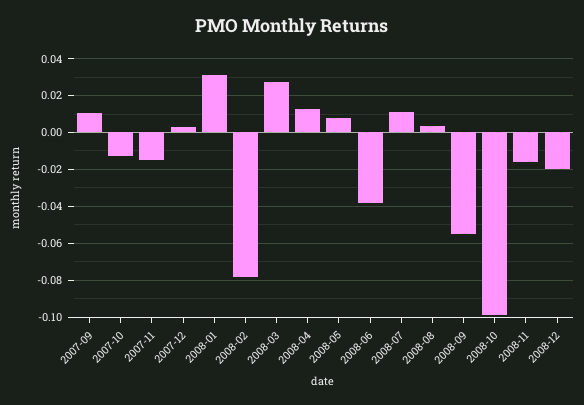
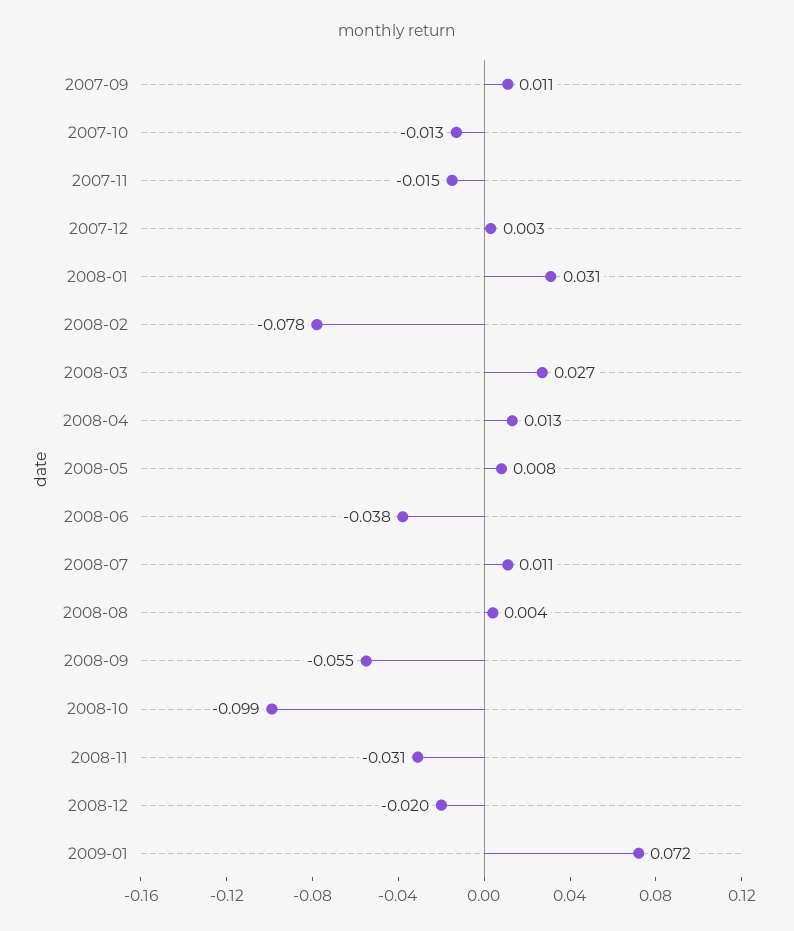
2008-11: -0.015 -> -0.031
2009-01: none -> 0.072

